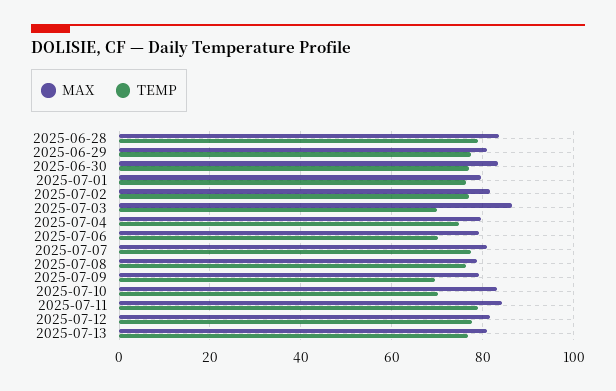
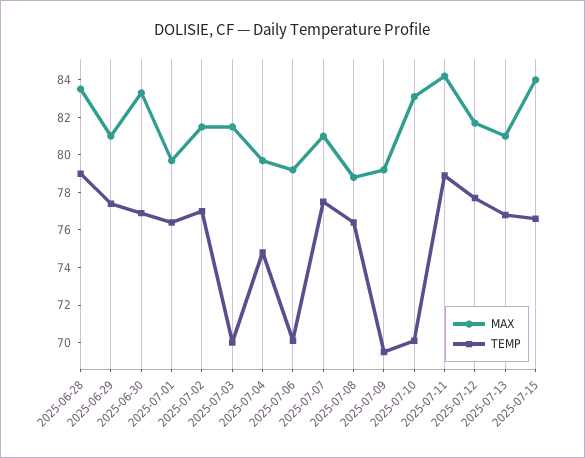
MAX, 2025-07-03: 86 -> 81.5
MAX, 2025-07-15: none -> 84
TEMP, 2025-07-15: none -> 76.5

